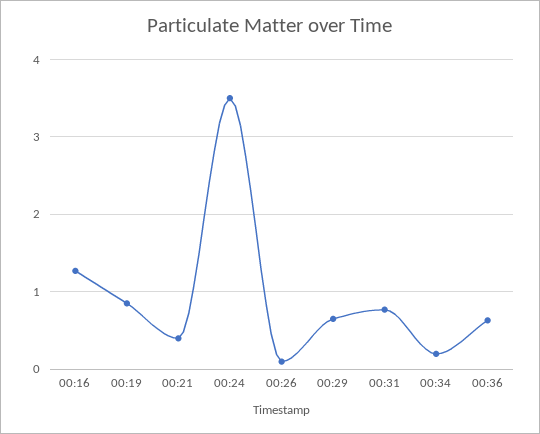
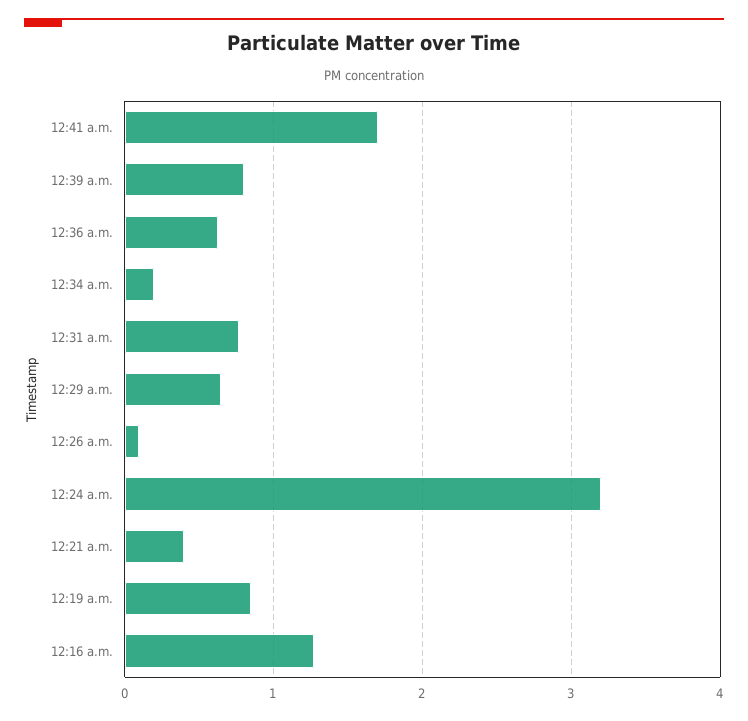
00:24: 3.5 -> 3.2
12:41 a.m.: none -> 1.7
12:39 a.m.: none -> 0.8

